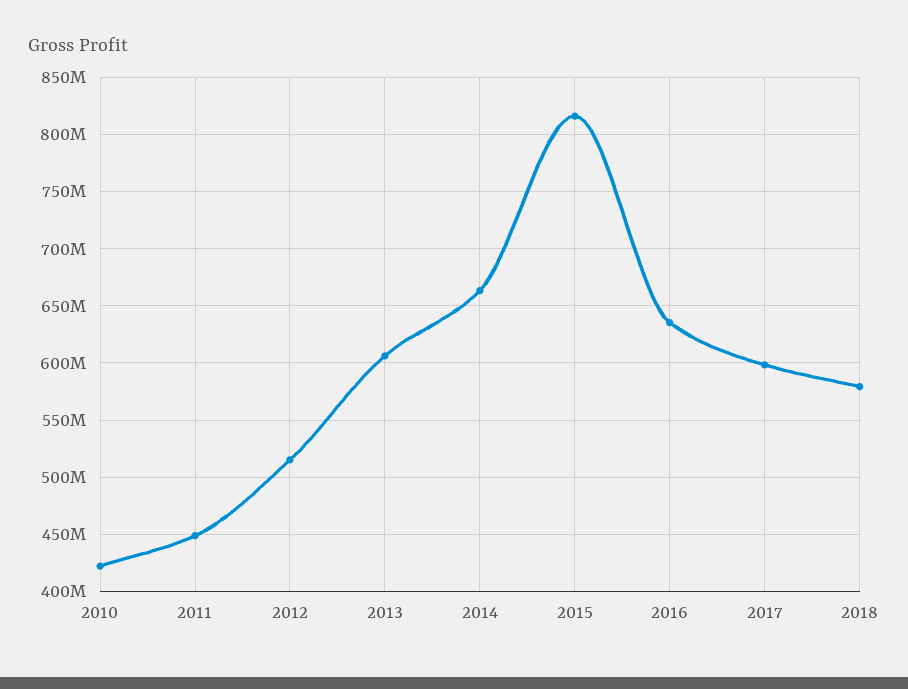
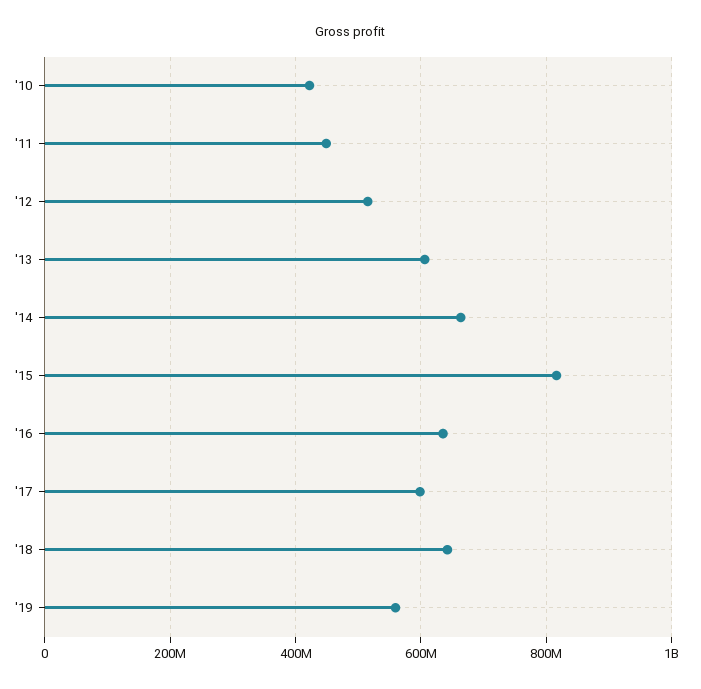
2018: 580000000 -> 640000000
'19: none -> 560000000

